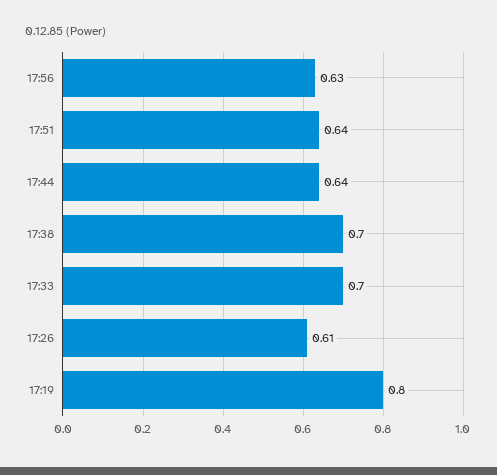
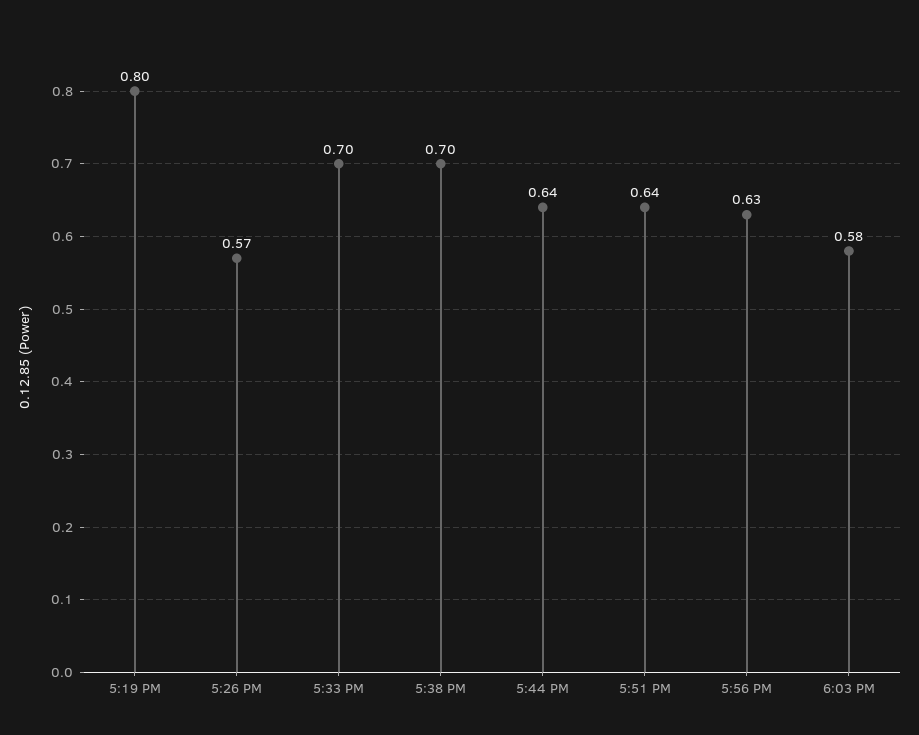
17:26: 0.61 -> 0.57
6:03 PM: none -> 0.58

